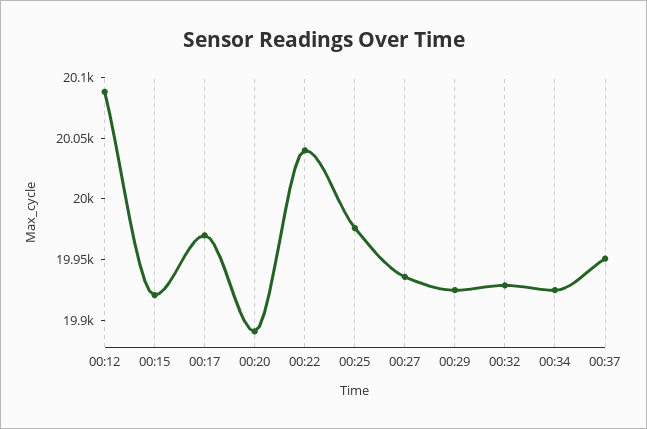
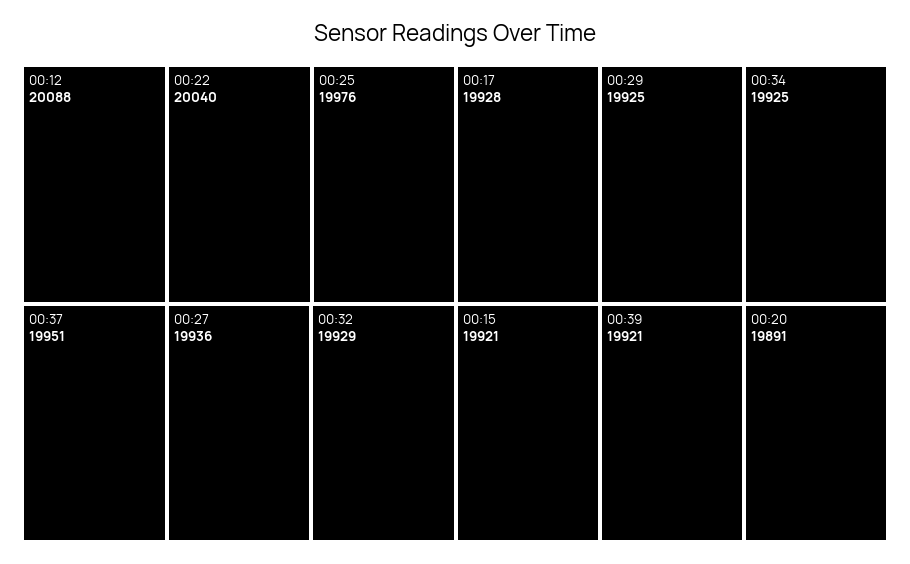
00:17: 19970 -> 19928
00:39: none -> 19921

